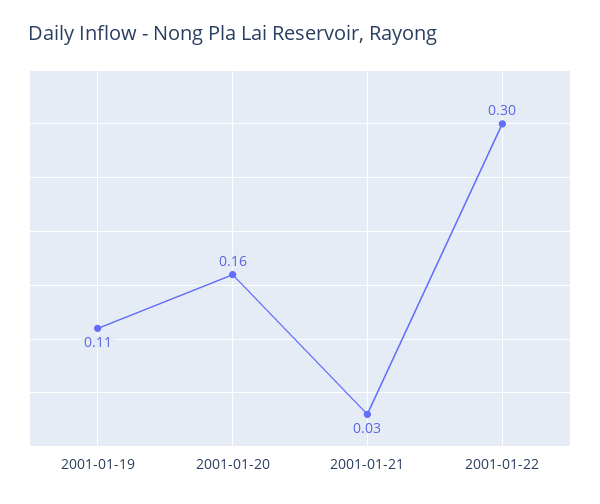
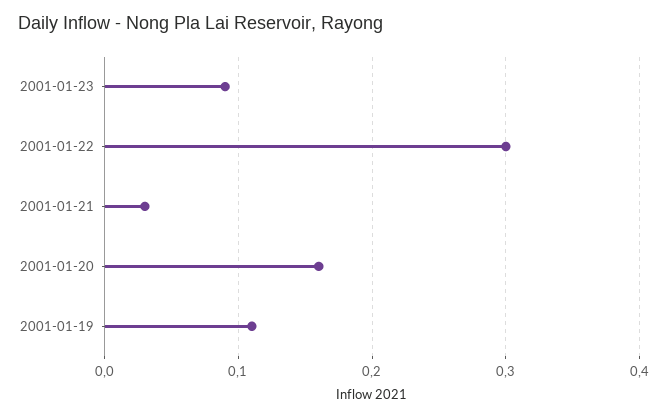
2001-01-23: none -> 0.09

